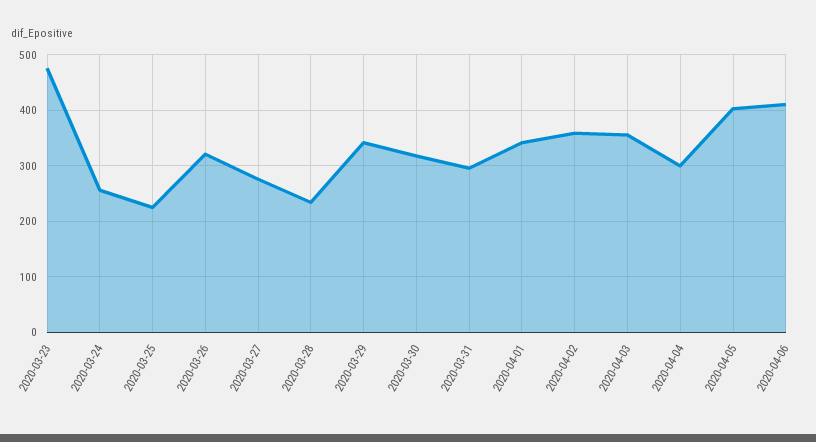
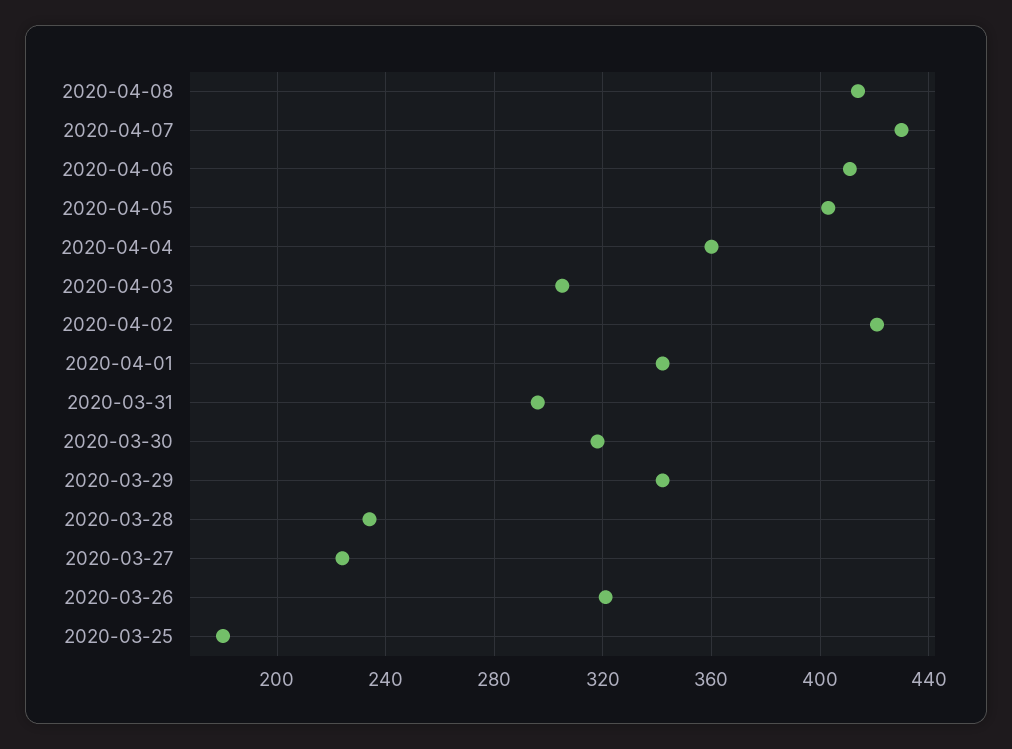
2020-03-23: 480 -> none
2020-03-24: 260 -> none
2020-03-25: 220 -> 180
2020-03-27: 280 -> 225
2020-04-02: 360 -> 420
2020-04-03: 360 -> 305
2020-04-04: 300 -> 360
2020-04-08: none -> 415
2020-04-07: none -> 430

